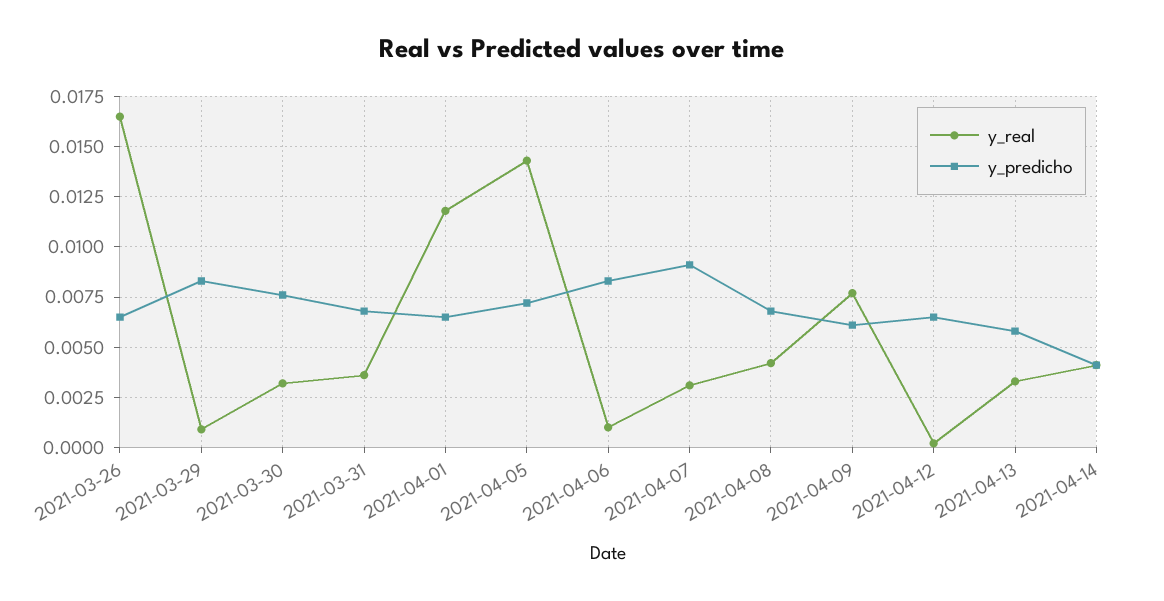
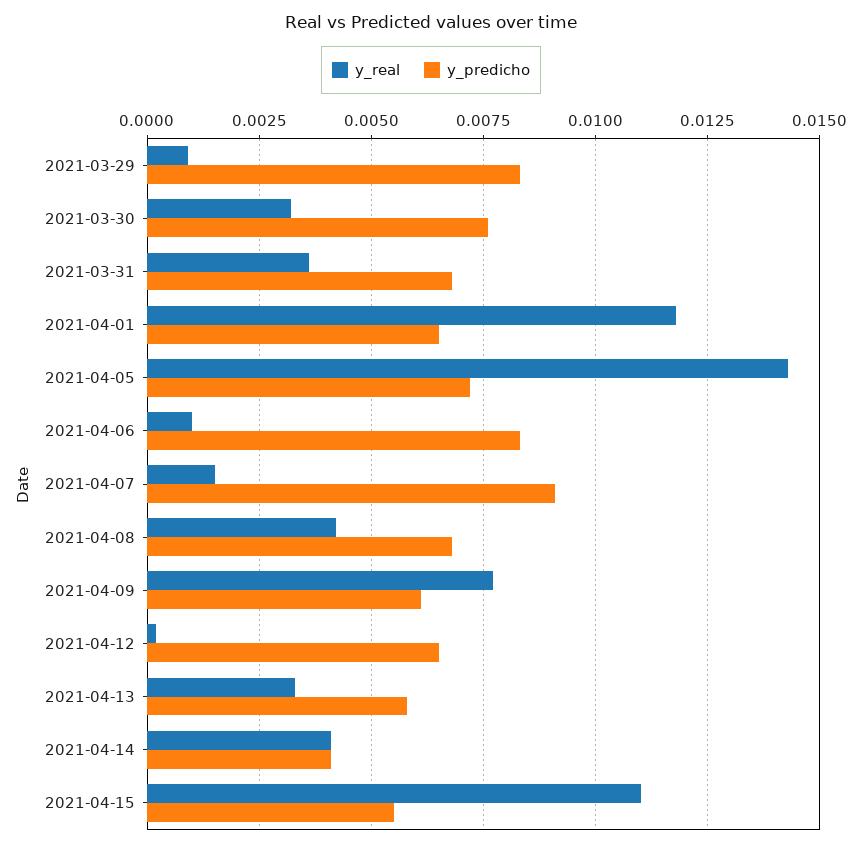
y_real, 2021-03-26: 0.0165 -> none
y_predicho, 2021-03-26: 0.0065 -> none
y_real, 2021-04-07: 0.003 -> 0.0015
y_real, 2021-04-15: none -> 0.011
y_predicho, 2021-04-15: none -> 0.0055

